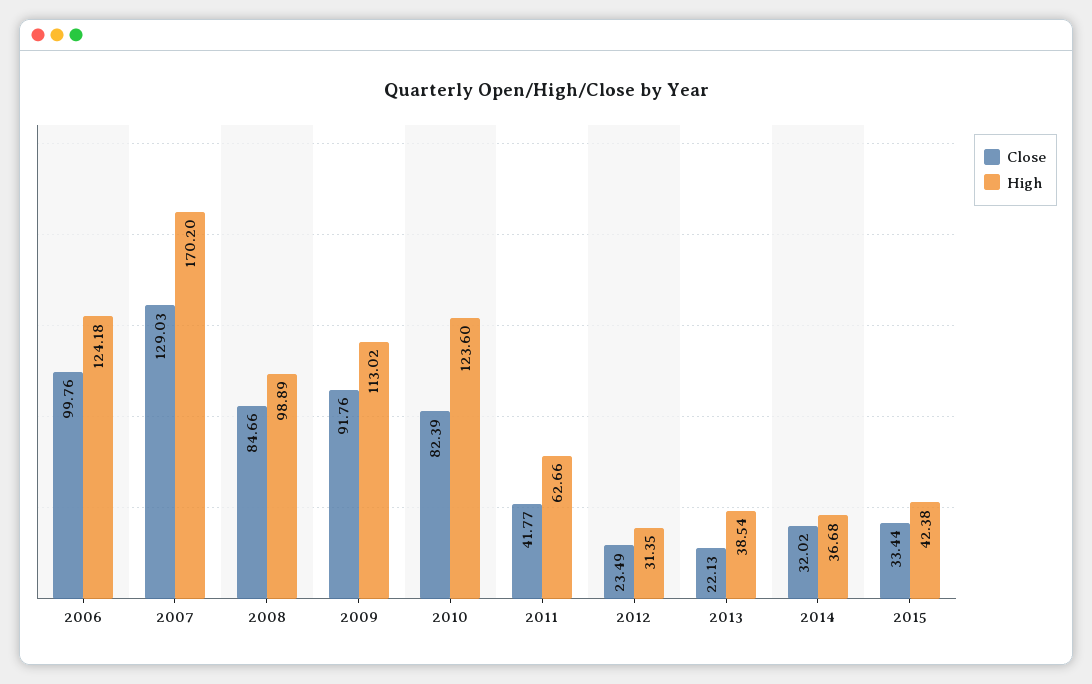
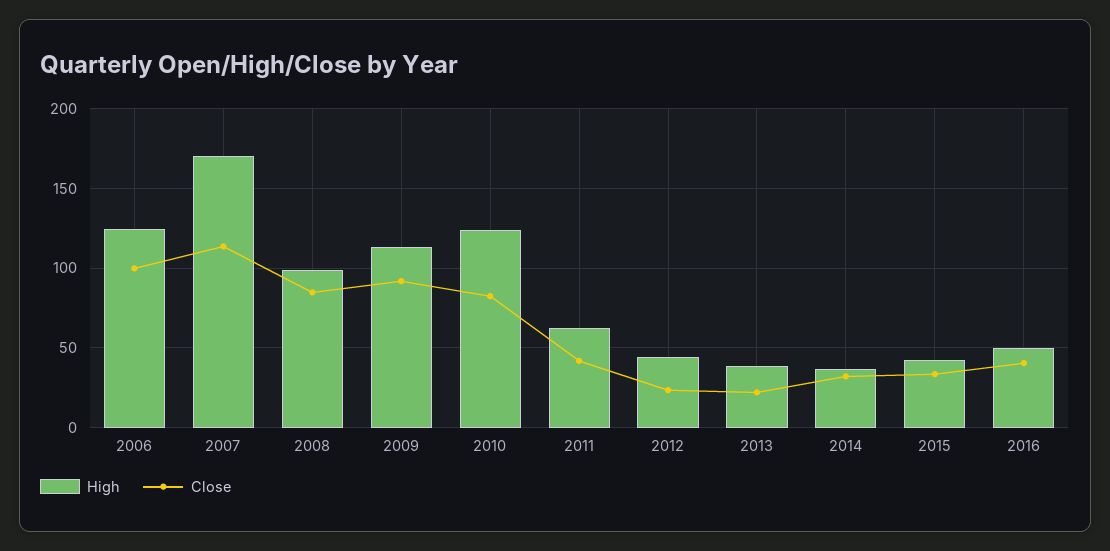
Close, 2007: 129.03 -> 115
High, 2012: 31.35 -> 45
High, 2016: none -> 50
Close, 2016: none -> 40

